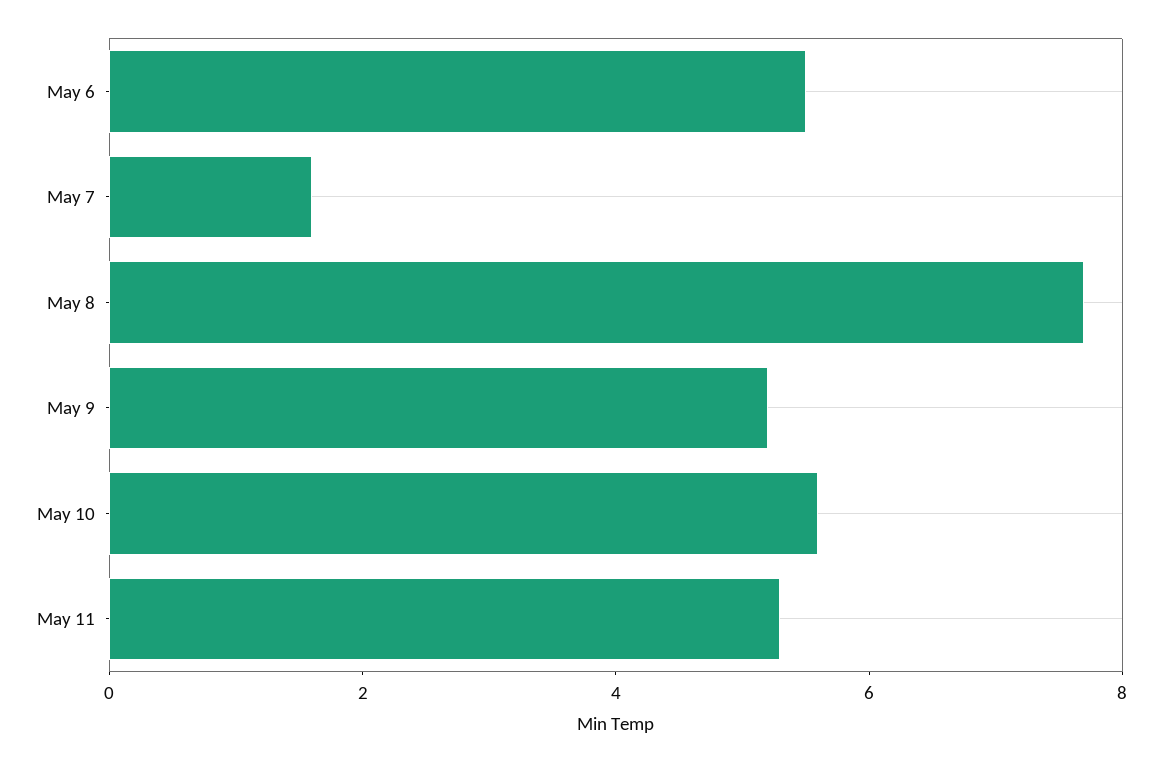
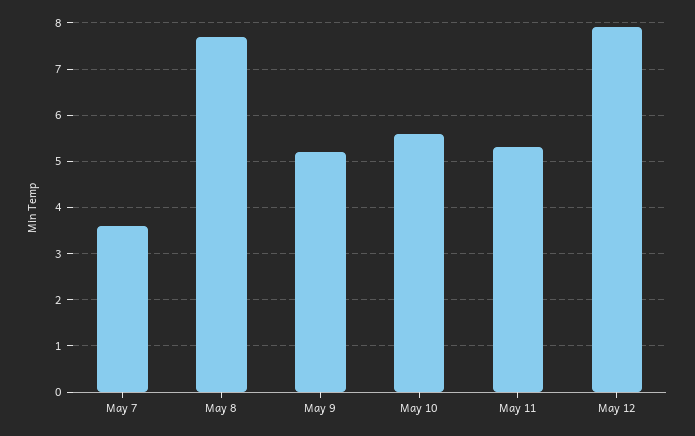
May 6: 5.5 -> none
May 7: 1.5 -> 3.5
May 12: none -> 8

